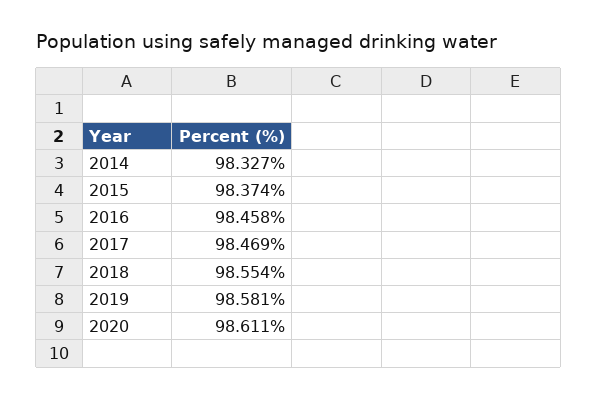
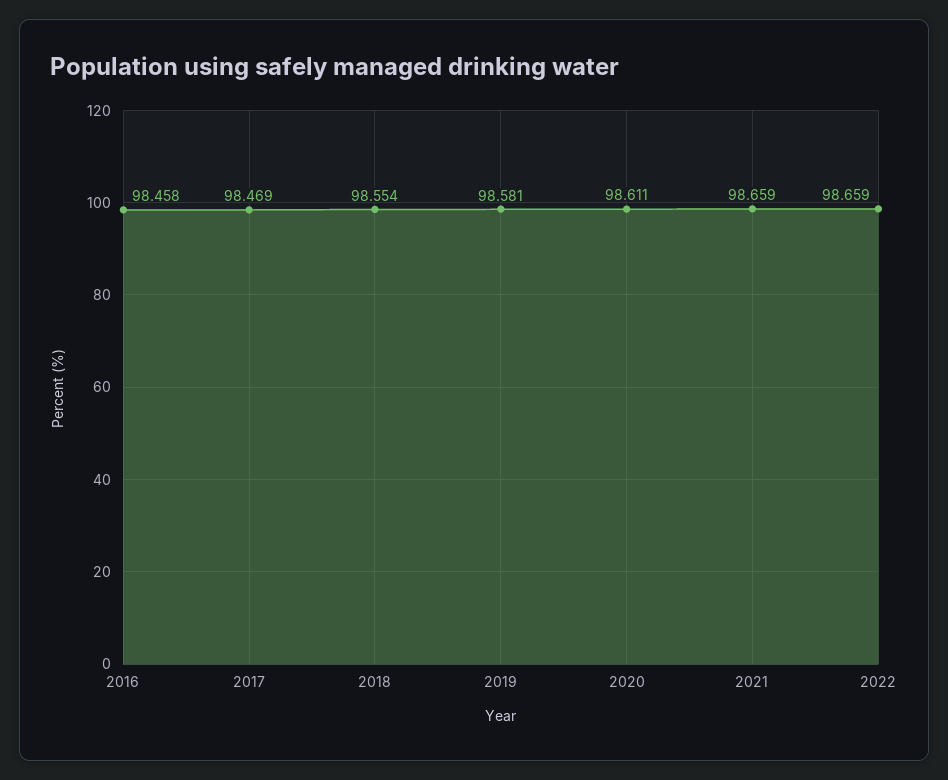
2014: 98.327 -> none
2015: 98.374 -> none
2021: none -> 98.659
2022: none -> 98.659

